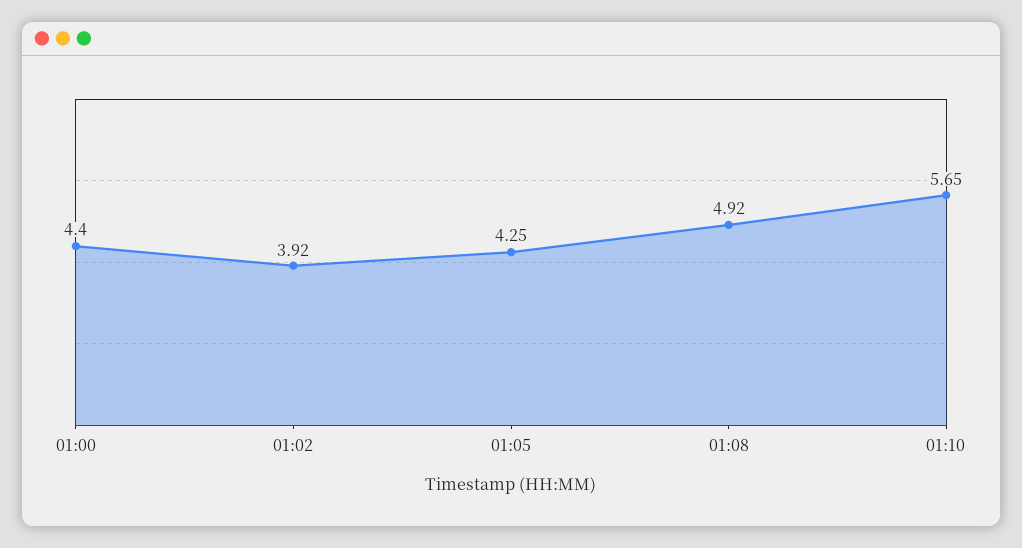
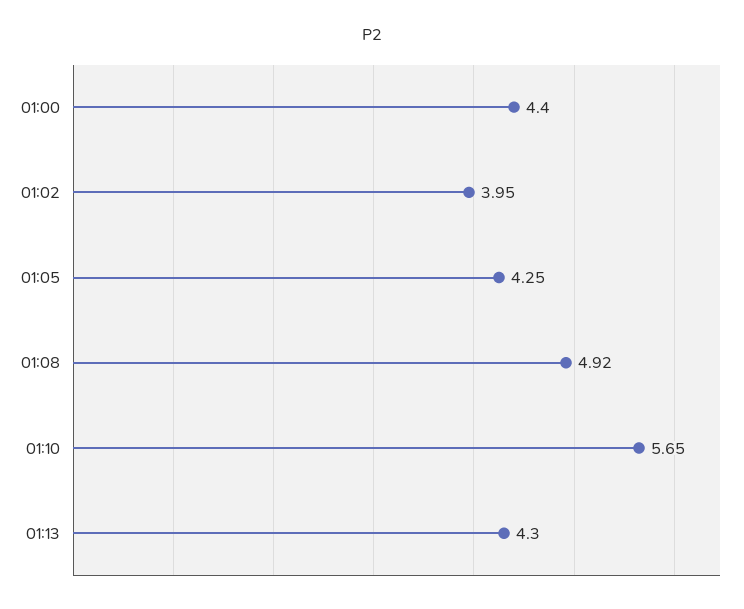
01:02: 3.92 -> 3.95
01:13: none -> 4.3

